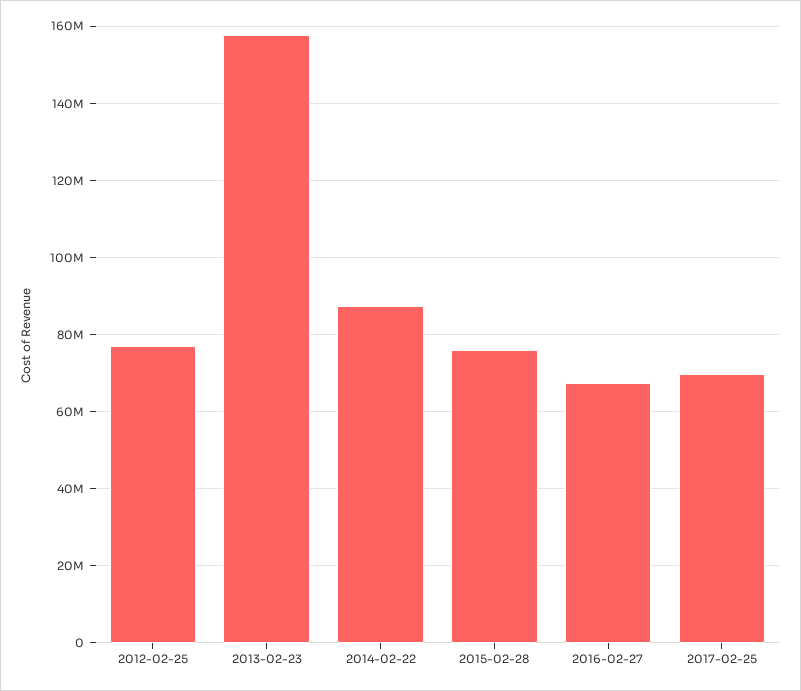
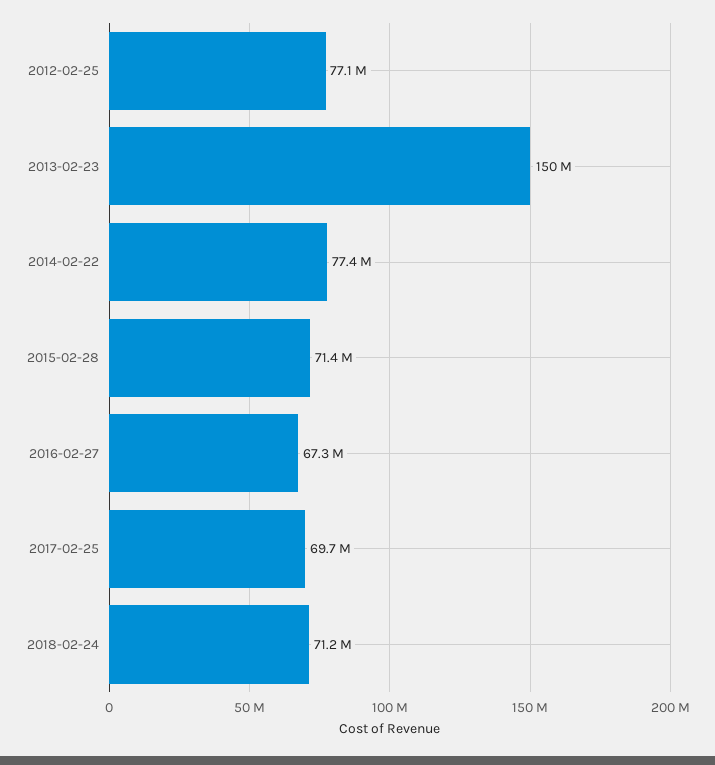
2013-02-23: 158000000 -> 150000000
2014-02-22: 88000000 -> 77400000
2015-02-28: 76000000 -> 71400000
2018-02-24: none -> 71200000

